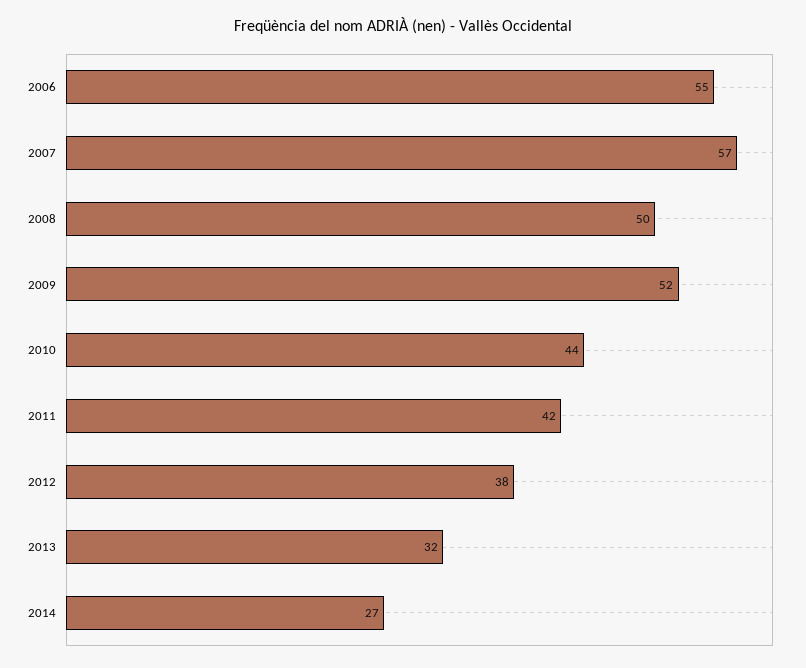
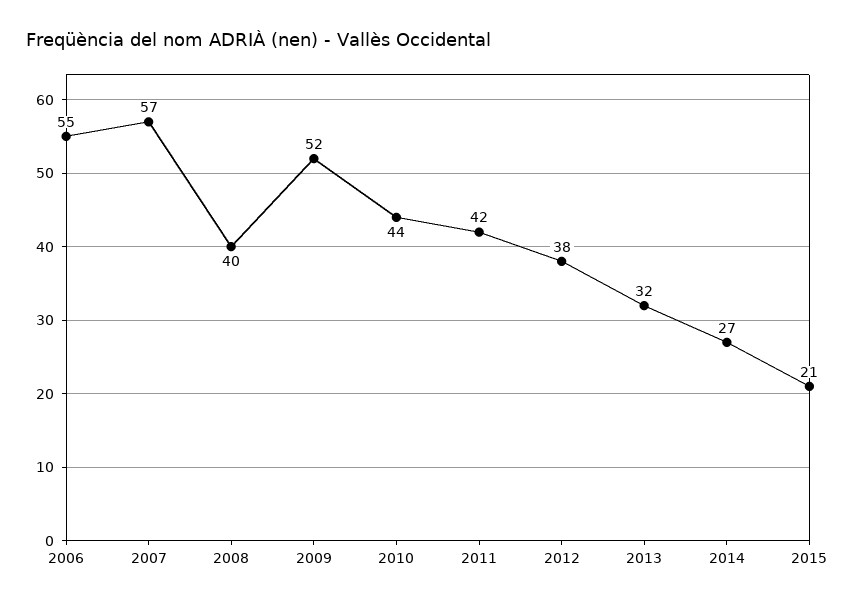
2008: 50 -> 40
2015: none -> 21

